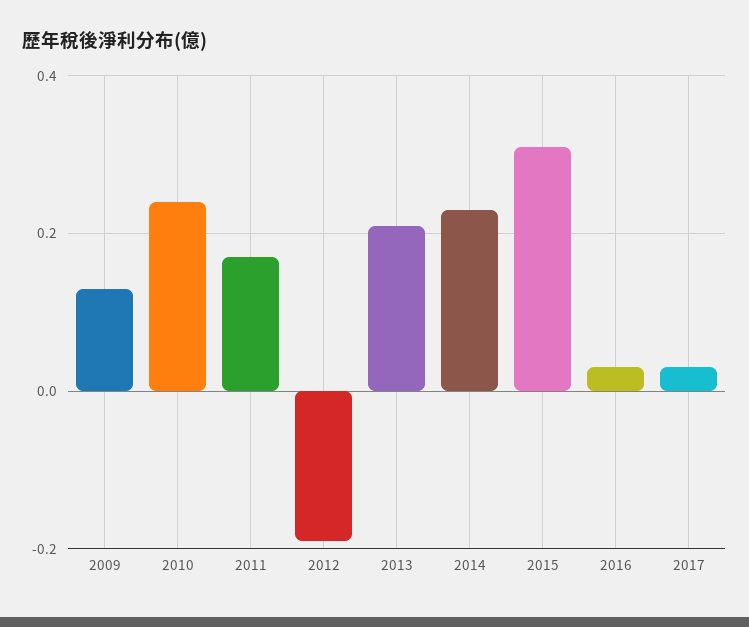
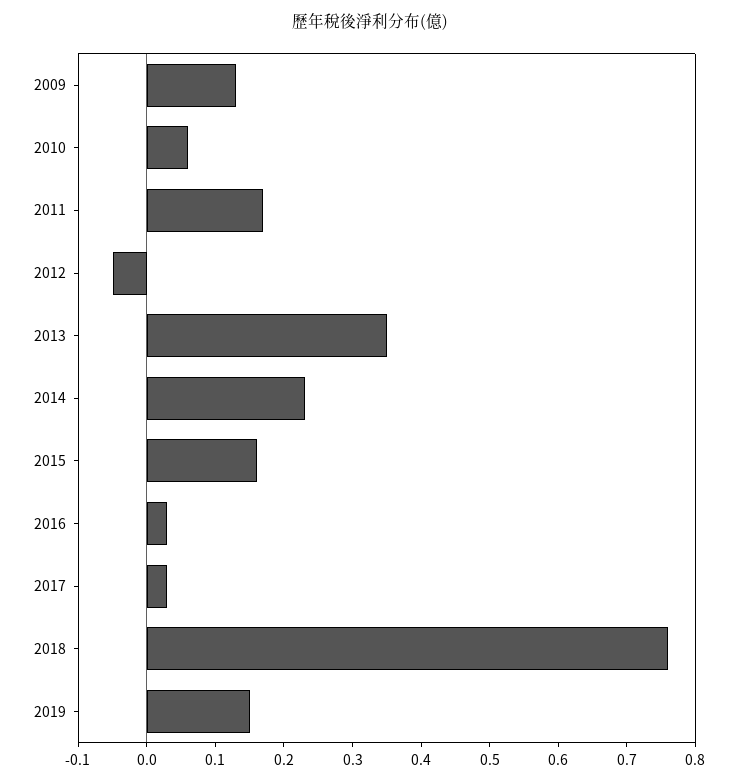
2010: 0.25 -> 0.05
2012: -0.2 -> -0.05
2013: 0.2 -> 0.35
2015: 0.3 -> 0.15
2018: none -> 0.75
2019: none -> 0.15

